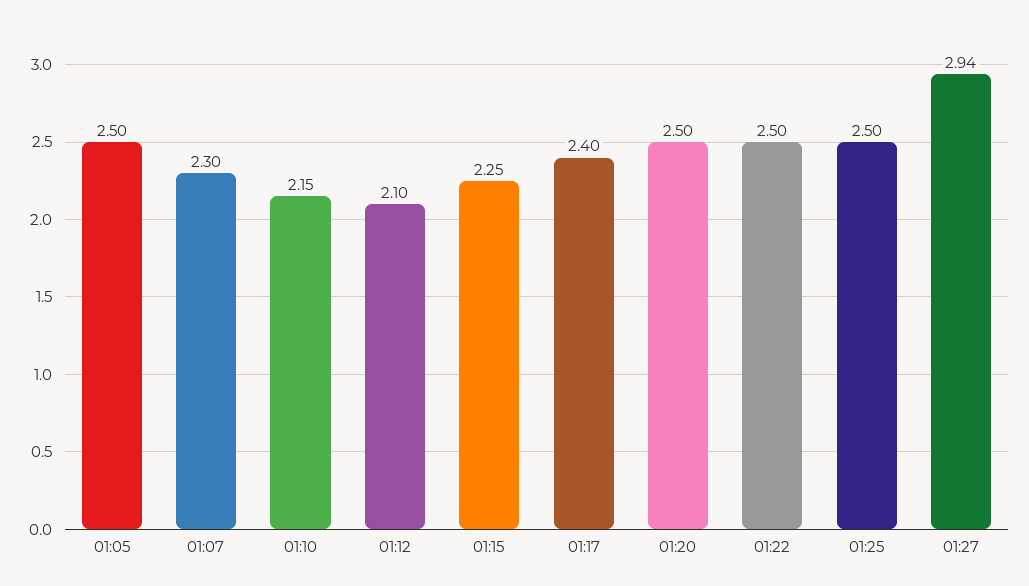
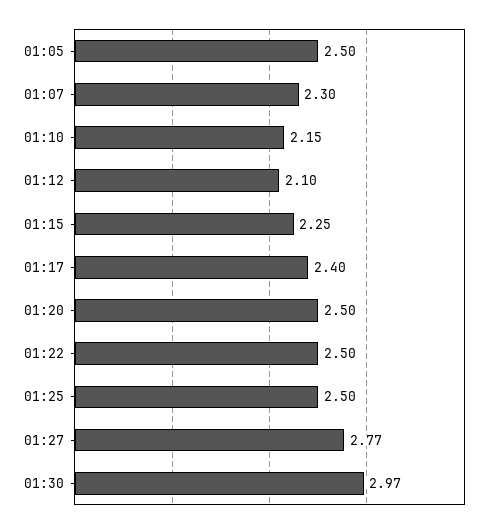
01:27: 2.94 -> 2.77
01:30: none -> 2.97

